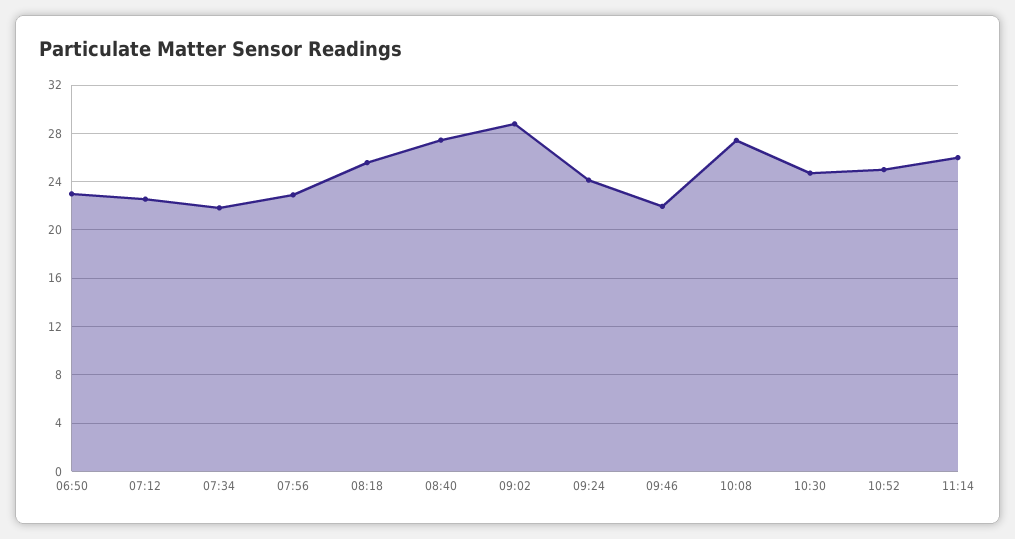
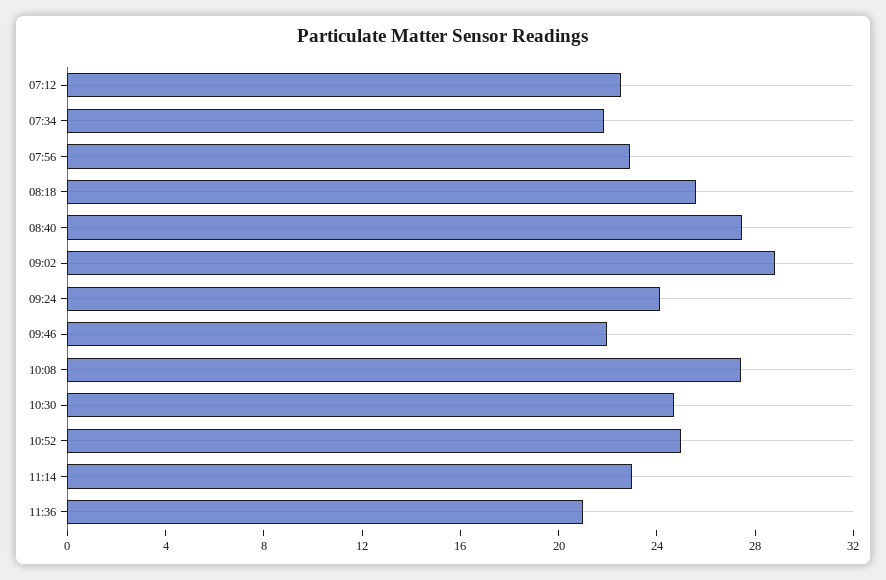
06:50: 23 -> none
11:14: 26 -> 23
11:36: none -> 21

